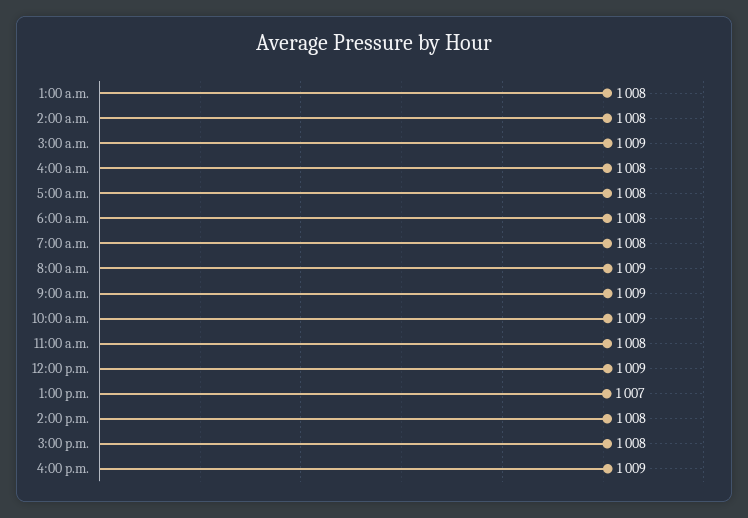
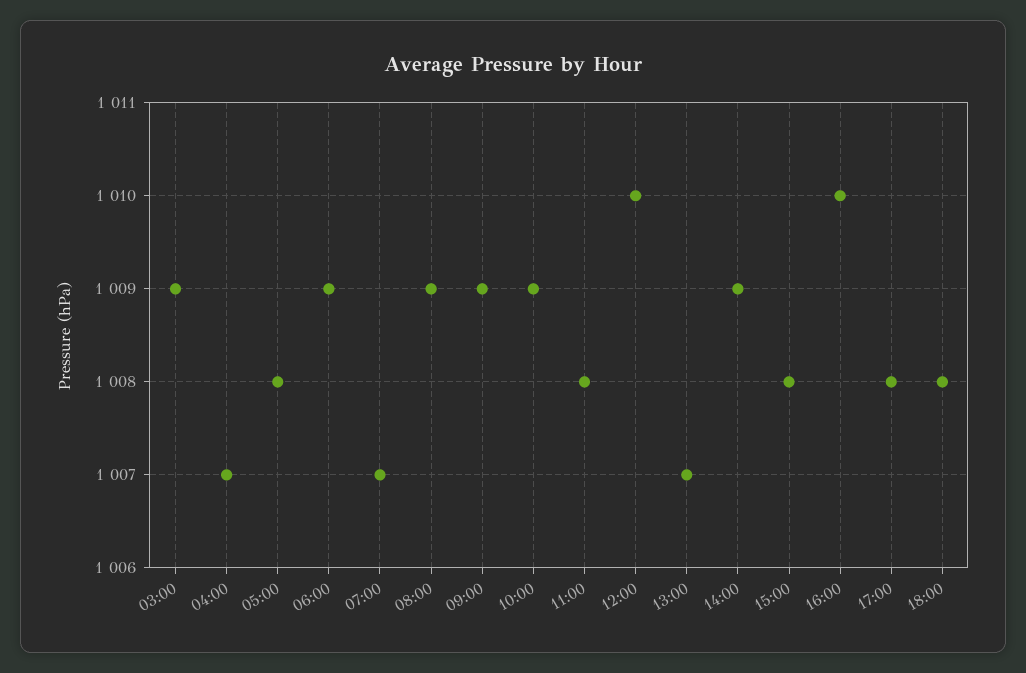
1:00 a.m.: 1008 -> none
2:00 a.m.: 1008 -> none
4:00 a.m.: 1008 -> 1007
6:00 a.m.: 1008 -> 1009
7:00 a.m.: 1008 -> 1007
12:00 p.m.: 1009 -> 1010
2:00 p.m.: 1008 -> 1009
4:00 p.m.: 1009 -> 1010
17:00: none -> 1008
18:00: none -> 1008

